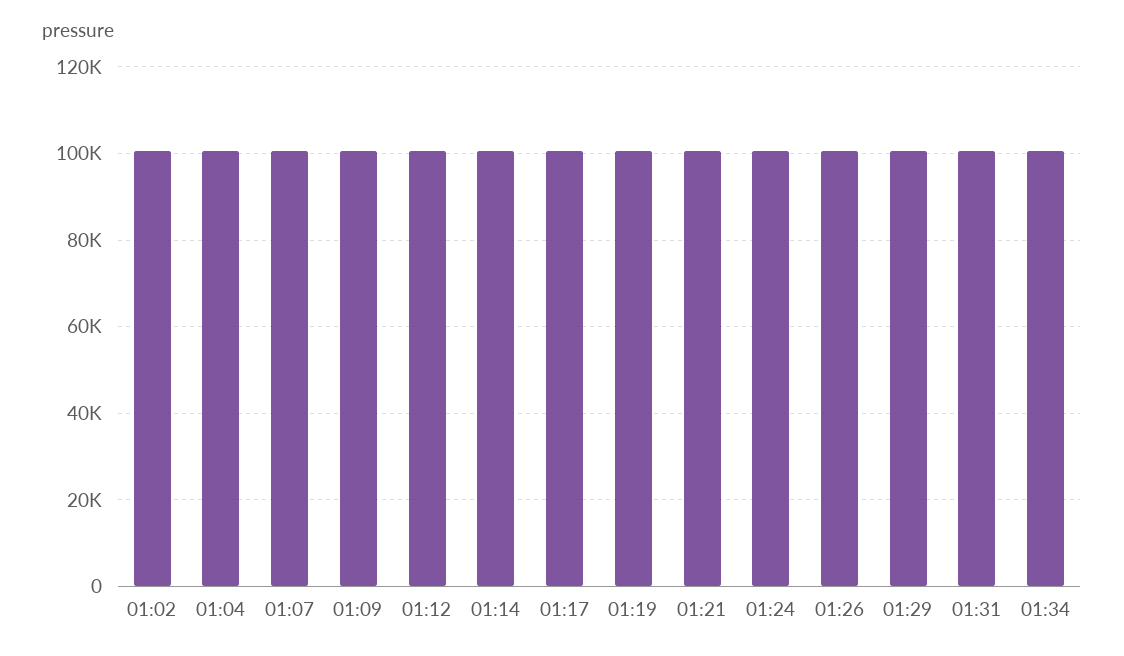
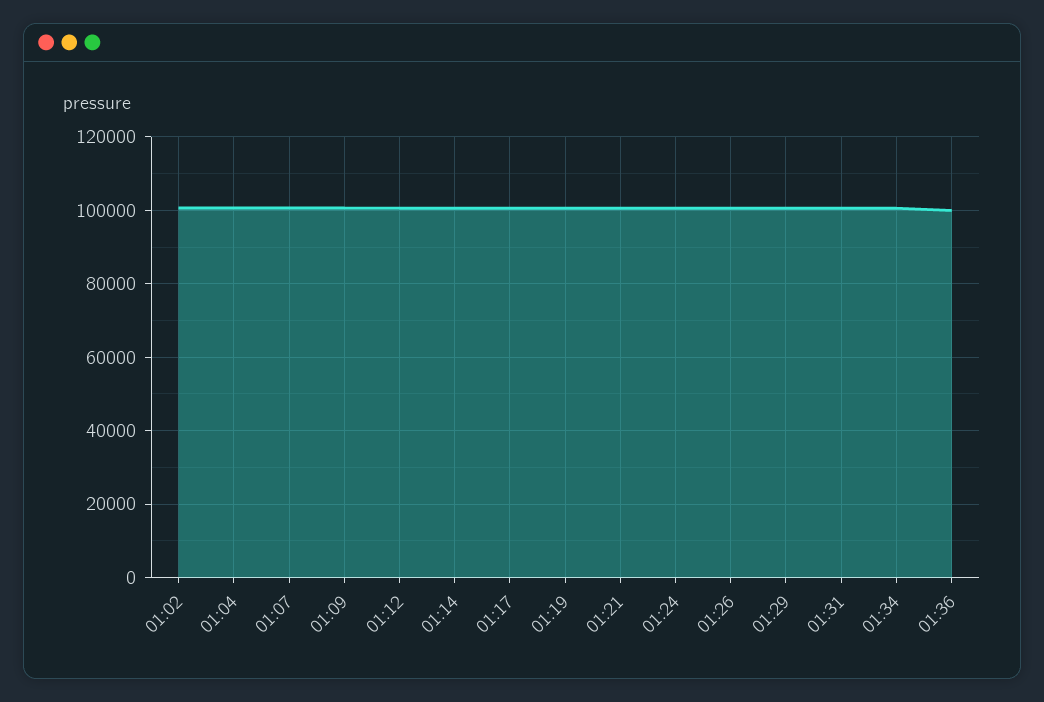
01:36: none -> 100000

